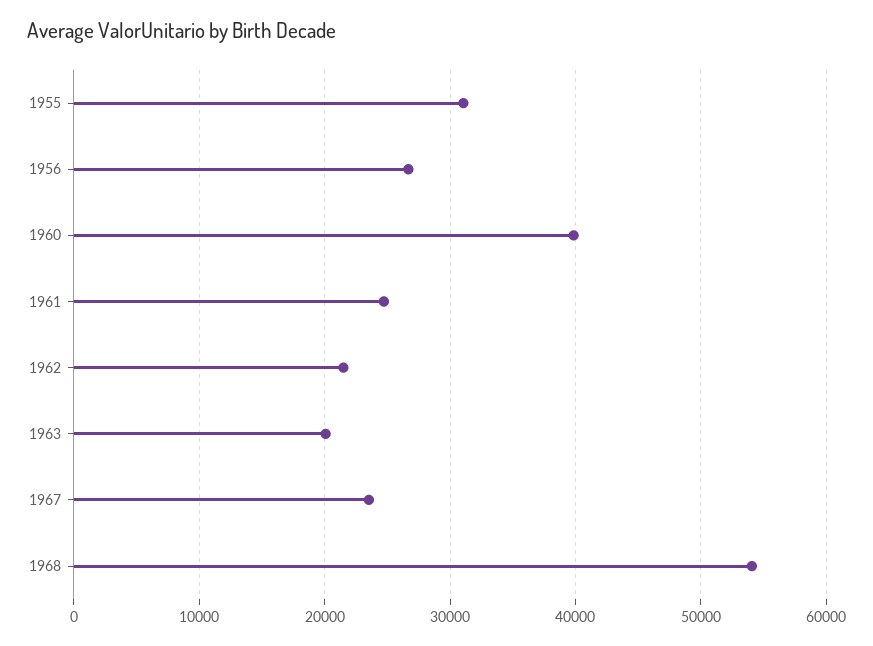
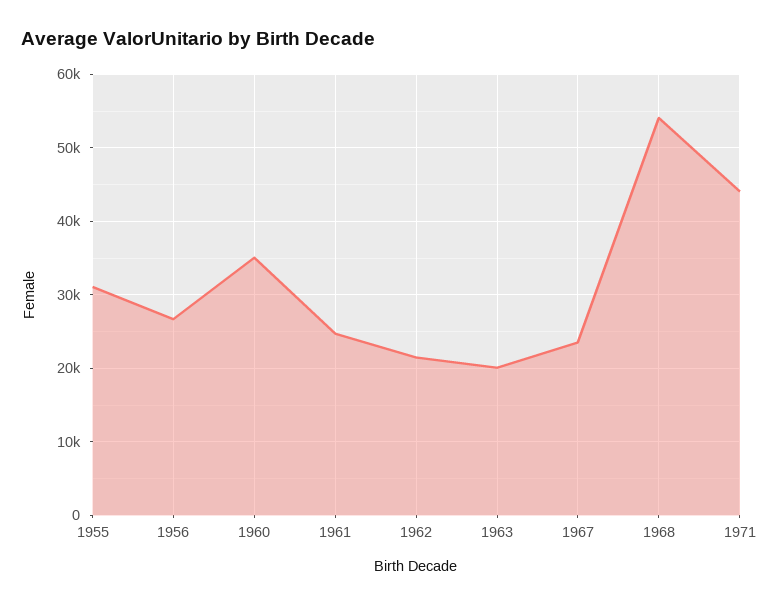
1960: 40000 -> 35000
1971: none -> 44000

